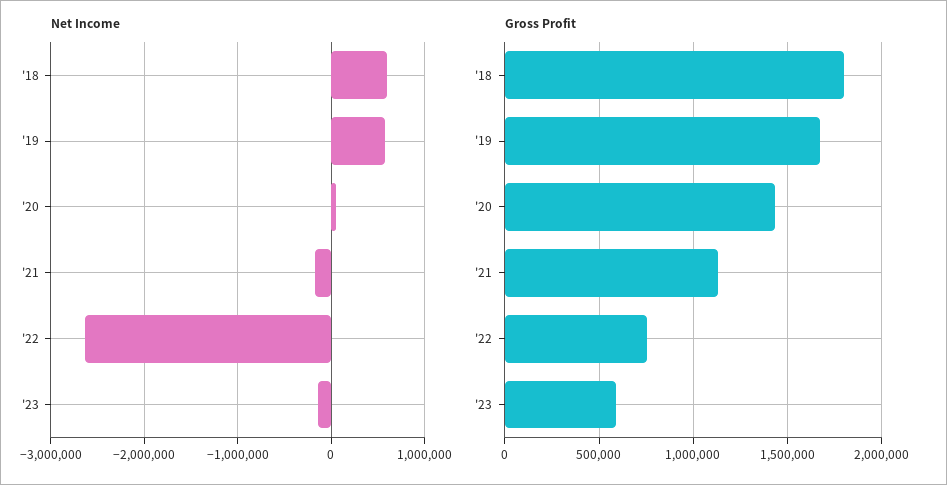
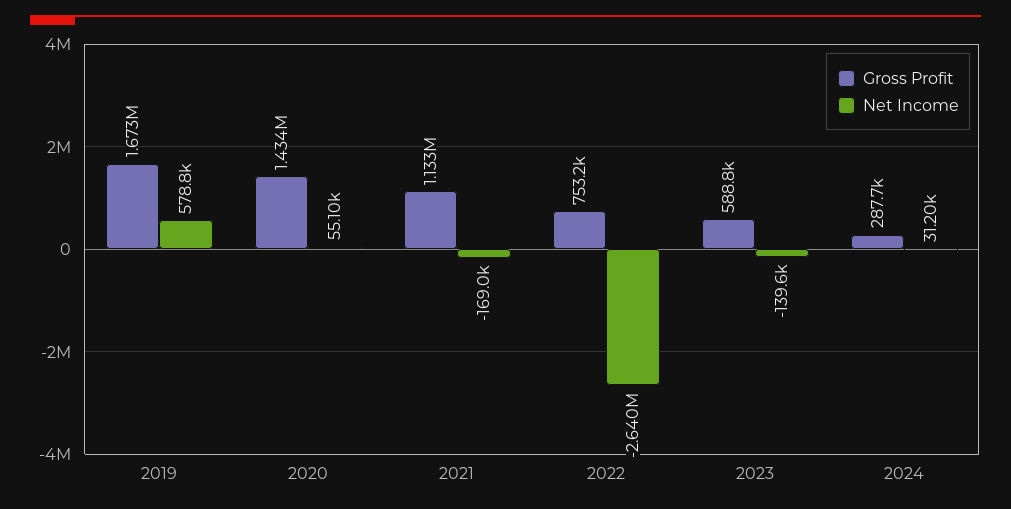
Net Income, '18: 600000 -> none
Gross Profit, '18: 1800000 -> none
Gross Profit, 2024: none -> 287700
Net Income, 2024: none -> 31200

